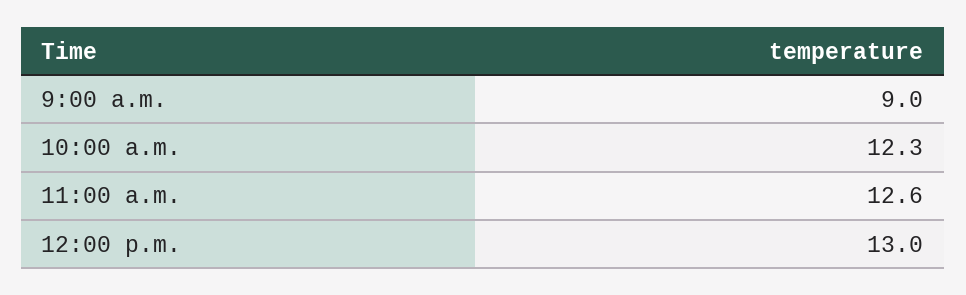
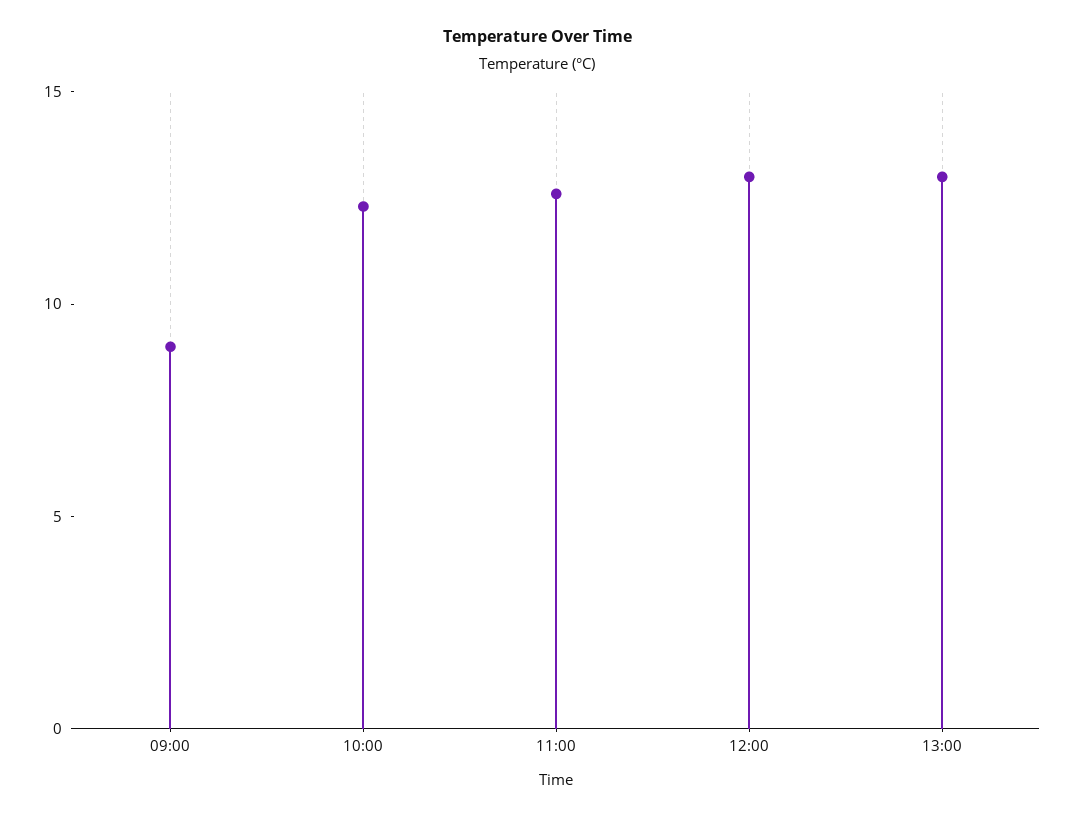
13:00: none -> 13

